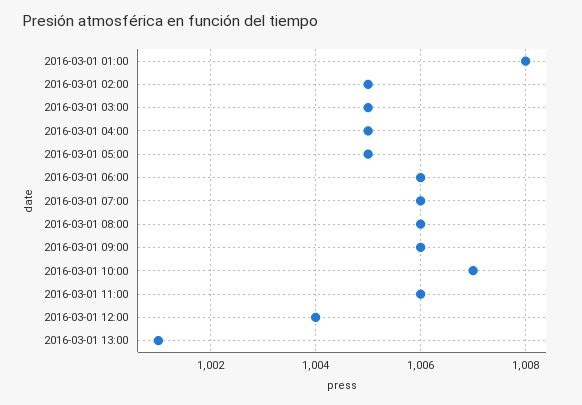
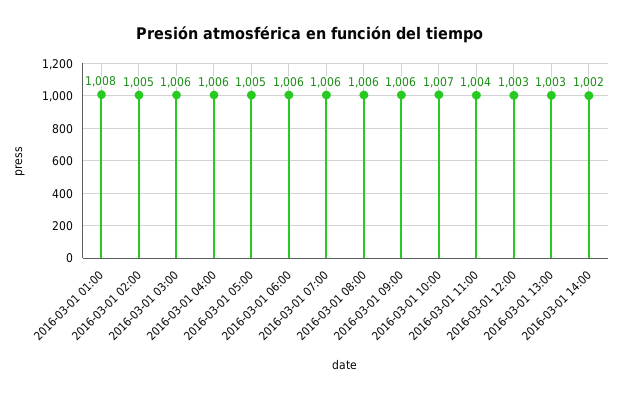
2016-03-01 03:00: 1005 -> 1006
2016-03-01 04:00: 1005 -> 1006
2016-03-01 11:00: 1006 -> 1004
2016-03-01 12:00: 1004 -> 1003
2016-03-01 13:00: 1001 -> 1003
2016-03-01 14:00: none -> 1002

